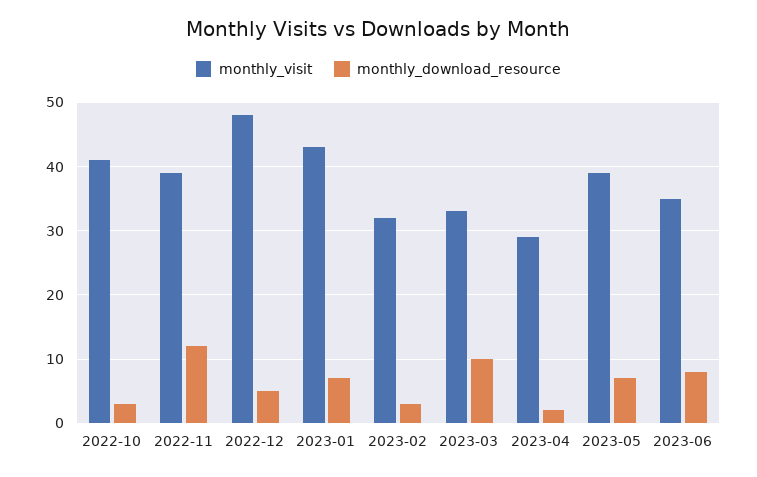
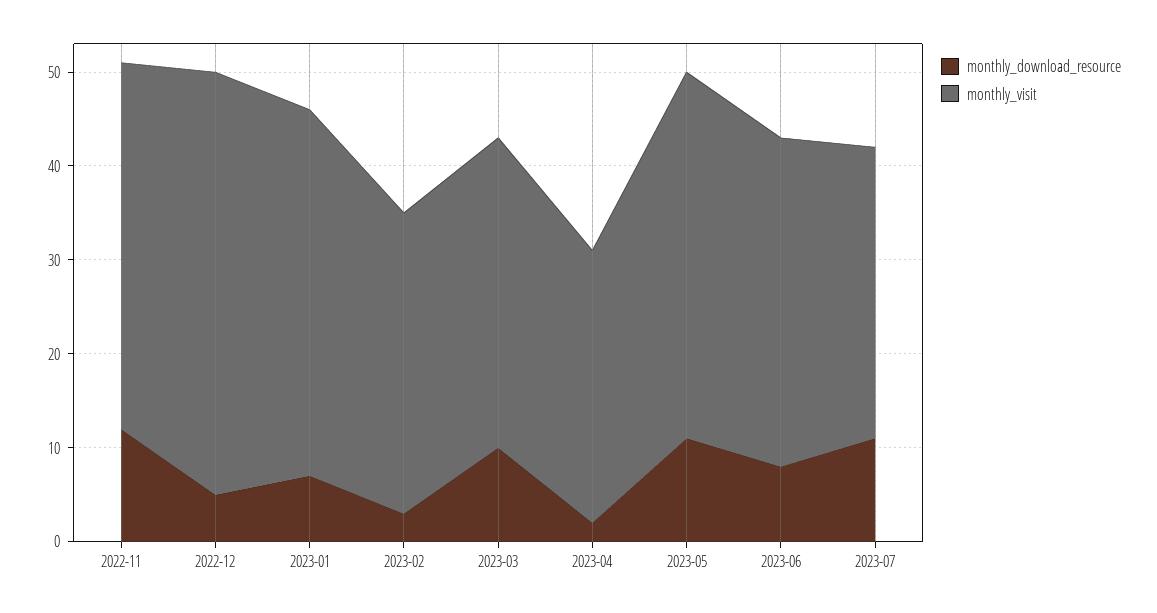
monthly_visit, 2022-10: 41 -> none
monthly_download_resource, 2022-10: 3 -> none
monthly_visit, 2022-12: 48 -> 45
monthly_visit, 2023-01: 43 -> 39
monthly_download_resource, 2023-05: 7 -> 11
monthly_download_resource, 2023-07: none -> 11
monthly_visit, 2023-07: none -> 31

